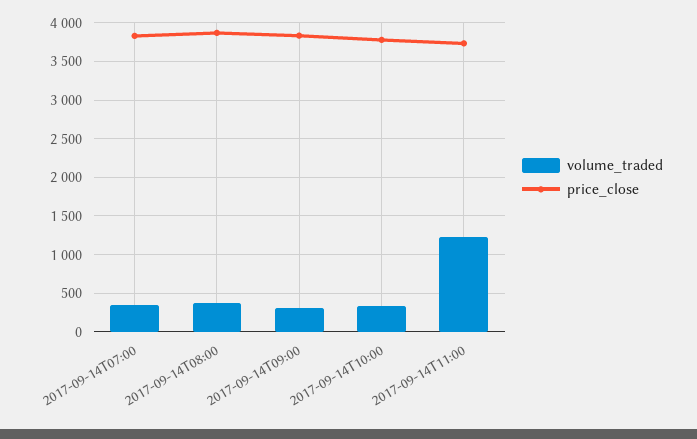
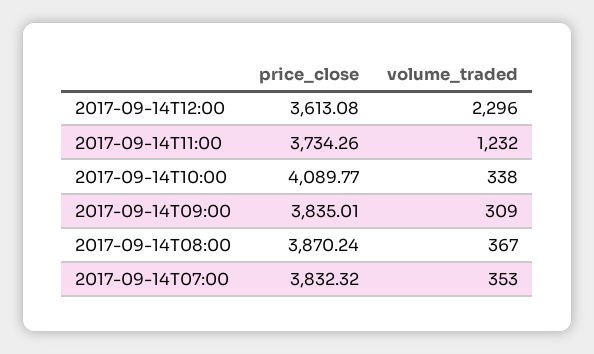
price_close, 2017-09-14T10:00: 3800 -> 4089.77
price_close, 2017-09-14T12:00: none -> 3613.08
volume_traded, 2017-09-14T12:00: none -> 2296

